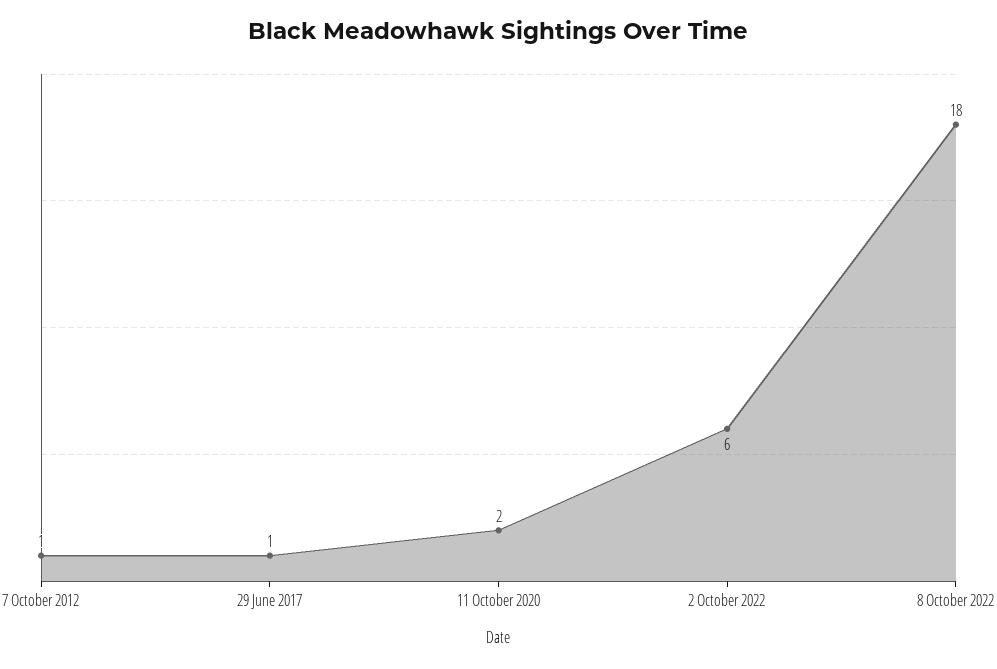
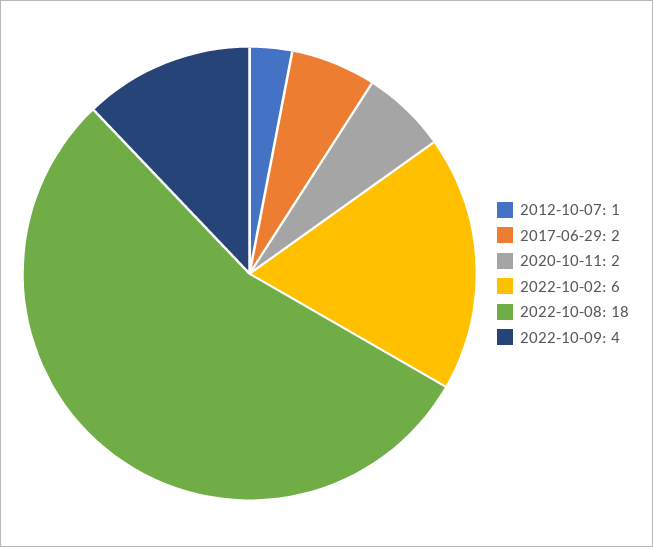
29 June 2017: 1 -> 2
2022-10-09: none -> 4

